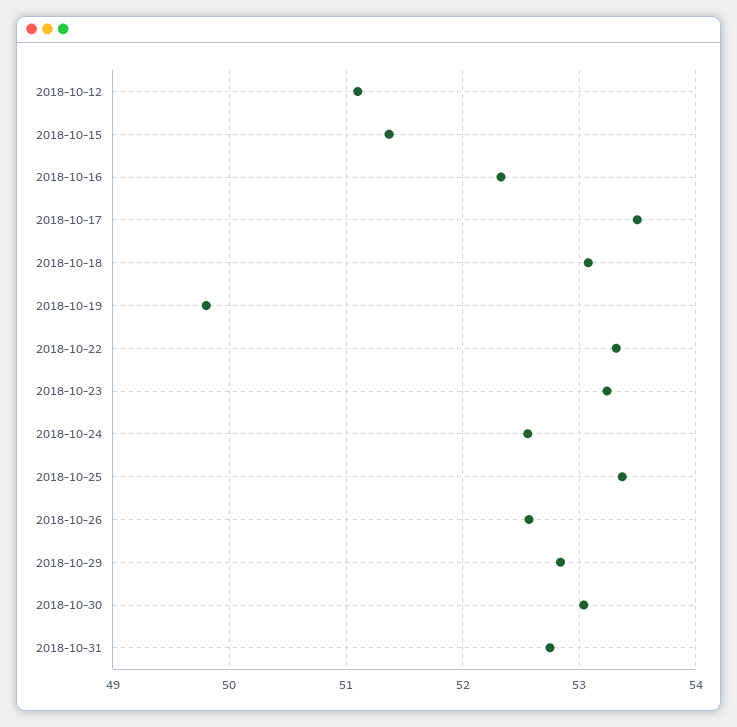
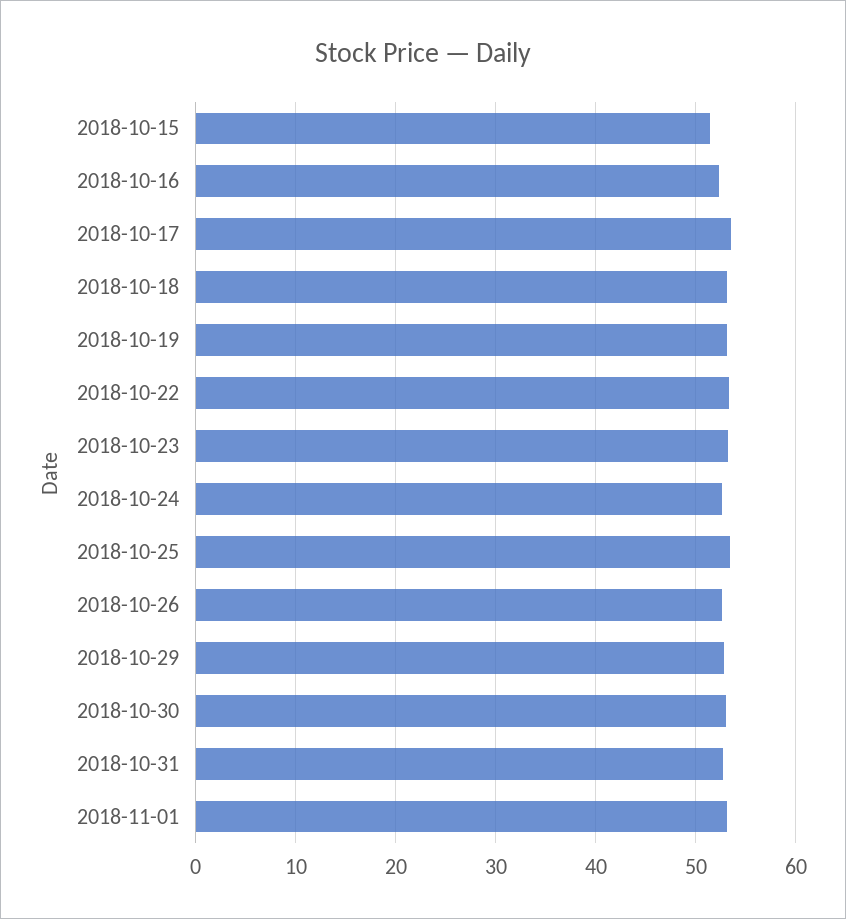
2018-10-12: 51.1 -> none
2018-10-19: 49.8 -> 53
2018-11-01: none -> 53

